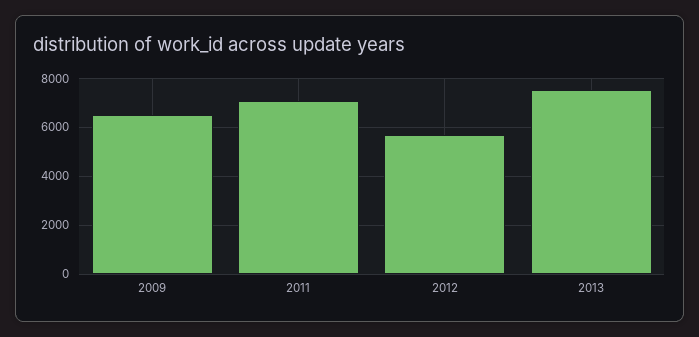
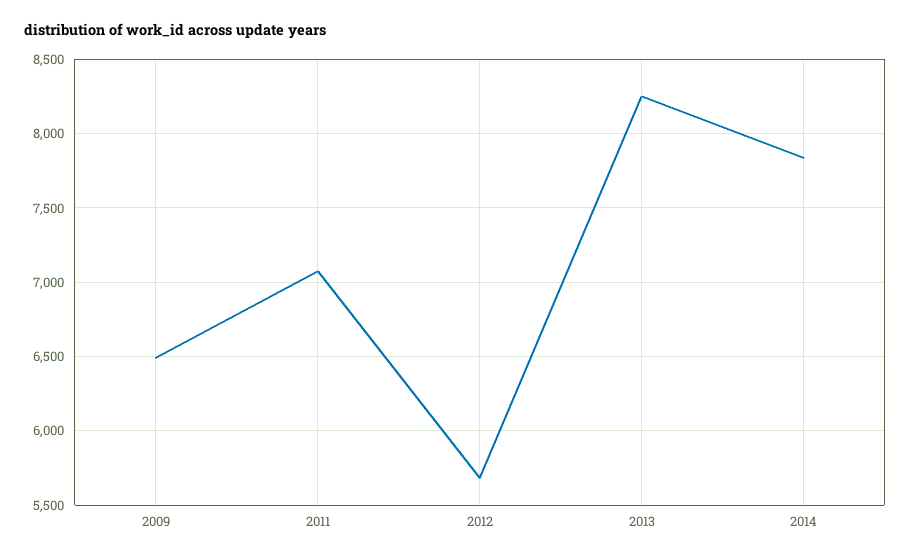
2013: 7500 -> 8250
2014: none -> 7850

